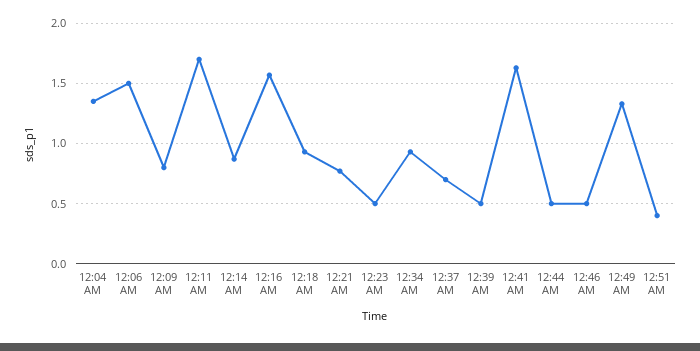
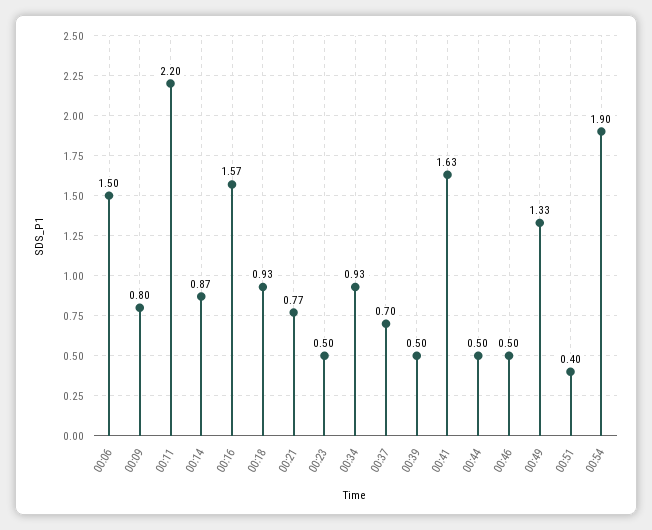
12:04 AM: 1.35 -> none
12:11 AM: 1.7 -> 2.2
00:54: none -> 1.9

